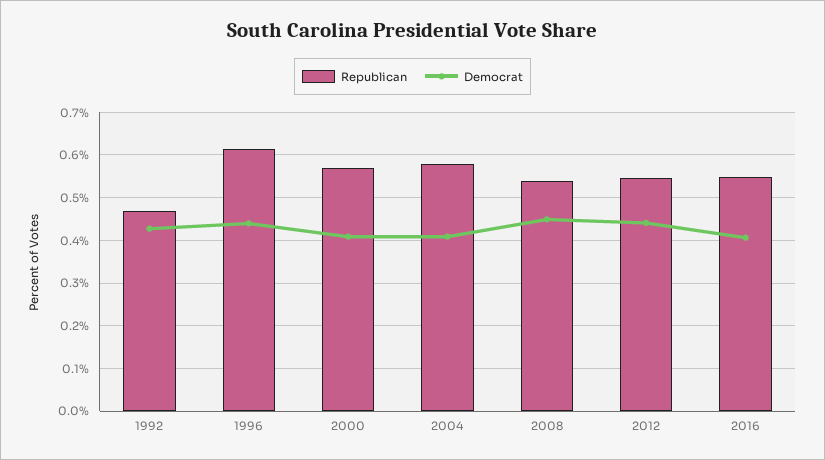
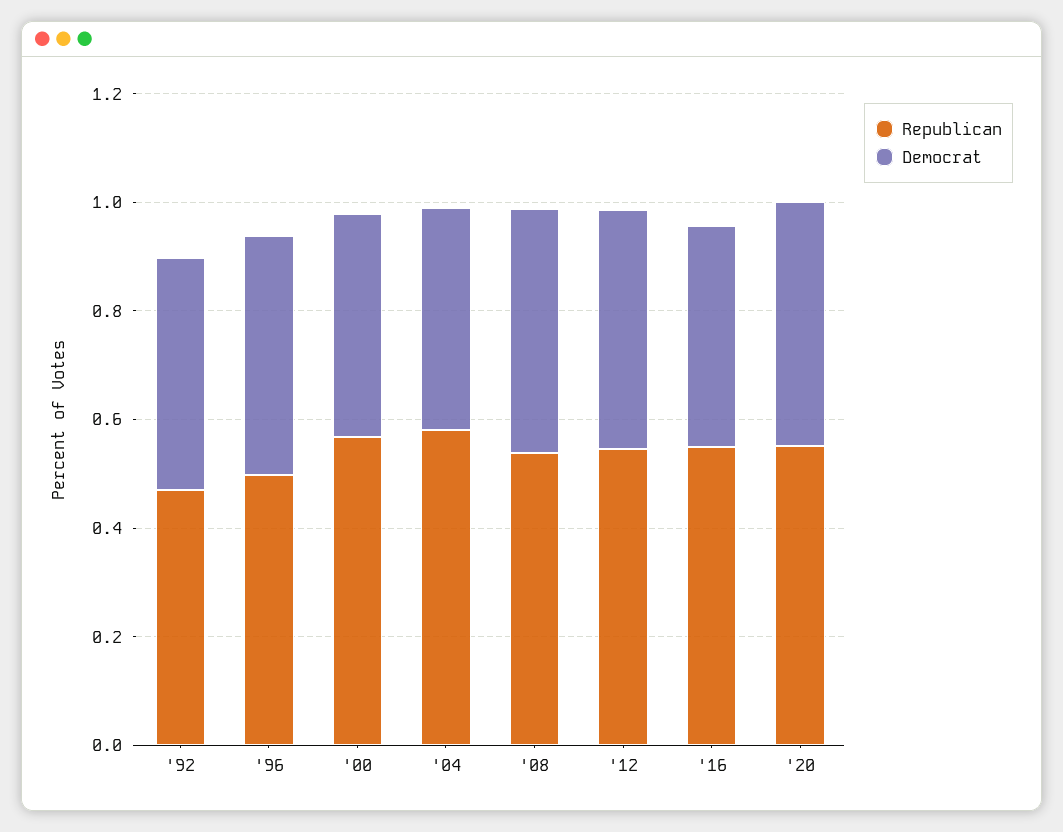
Republican, 1996: 0.62 -> 0.5
Republican, '20: none -> 0.55
Democrat, '20: none -> 0.45

